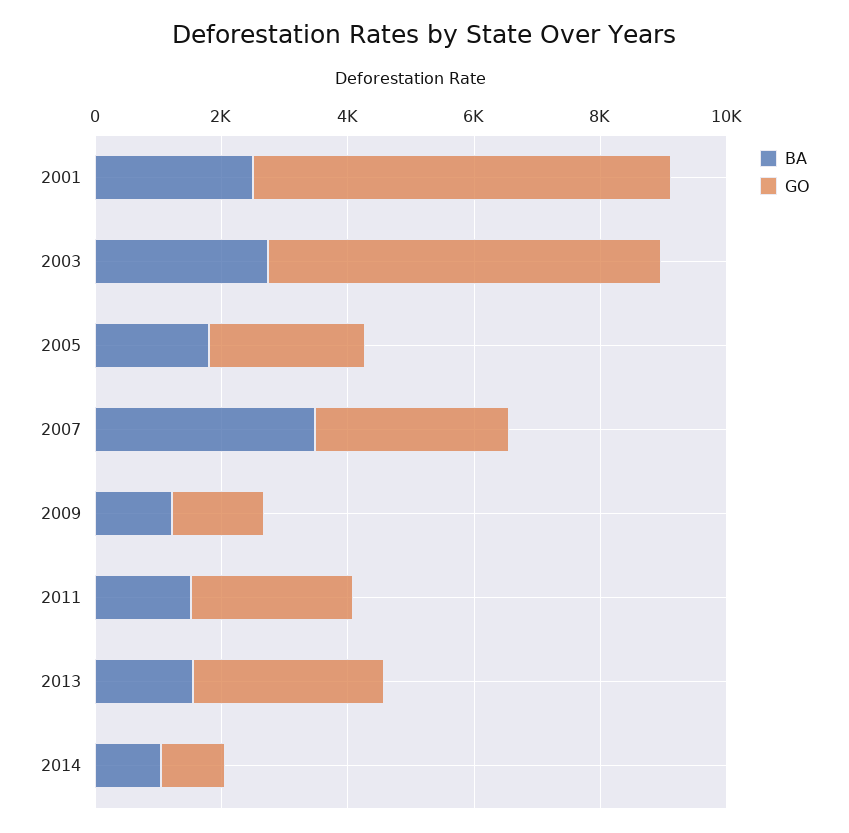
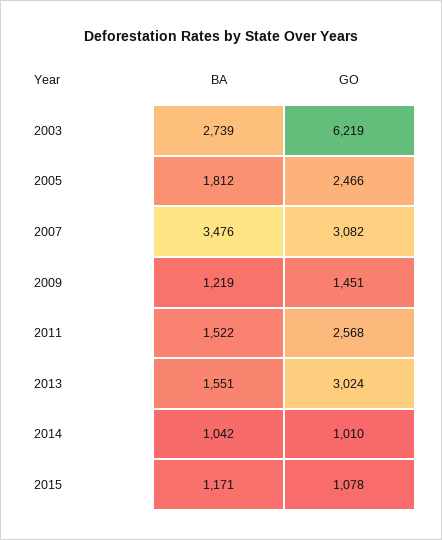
BA, 2001: 2500 -> none
GO, 2001: 6500 -> none
BA, 2015: none -> 1171
GO, 2015: none -> 1078

